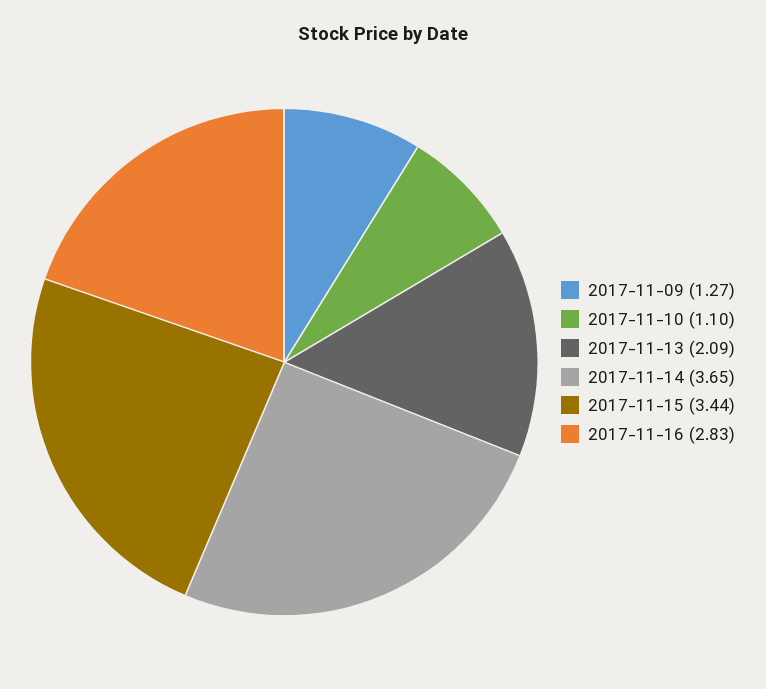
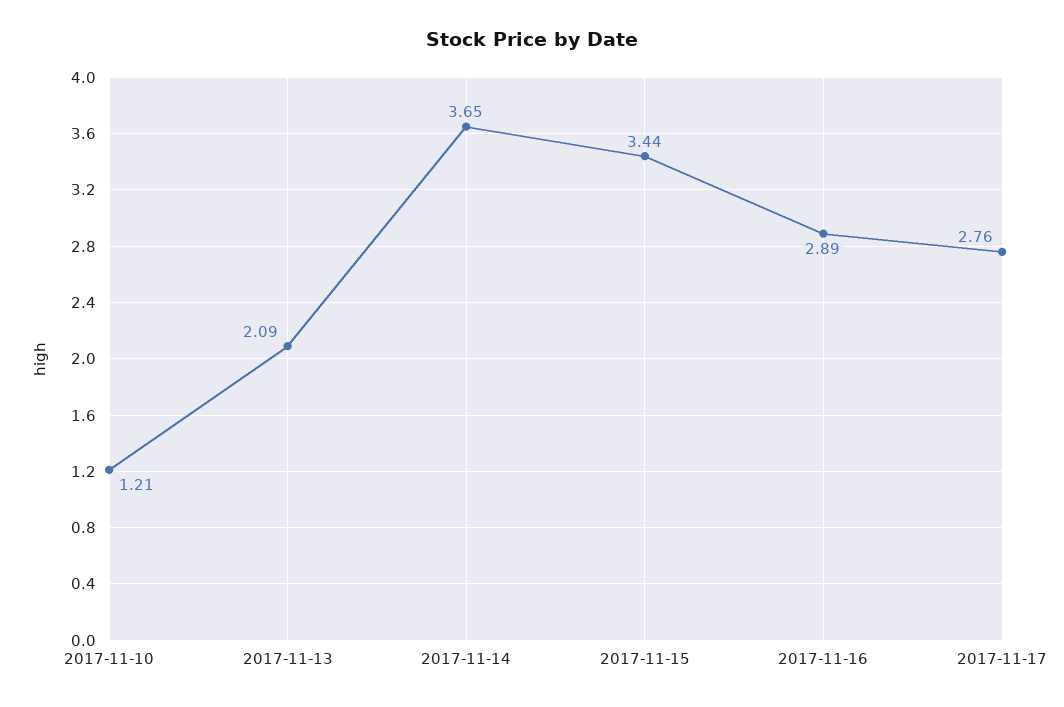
2017-11-09: 1.27 -> none
2017-11-10: 1.1 -> 1.21
2017-11-16: 2.83 -> 2.89
2017-11-17: none -> 2.76

